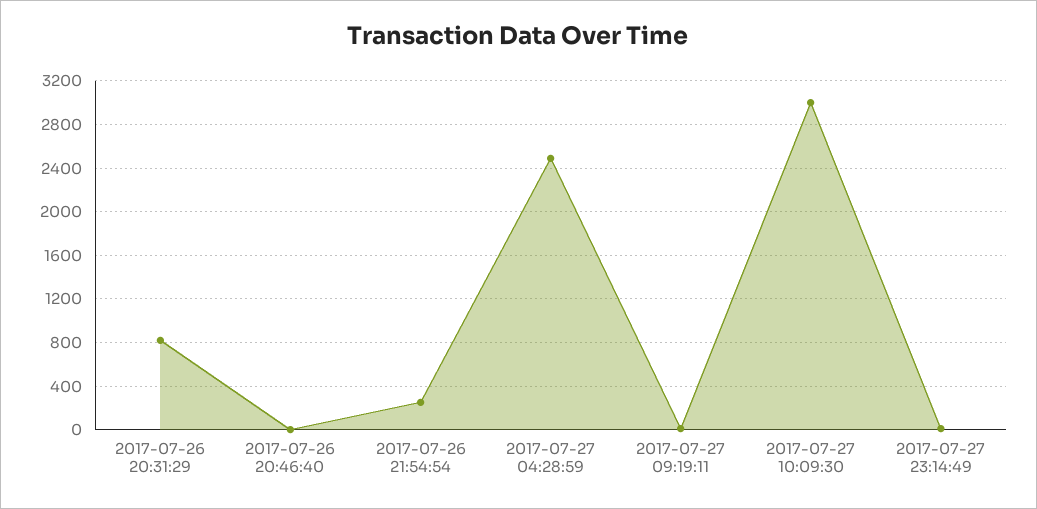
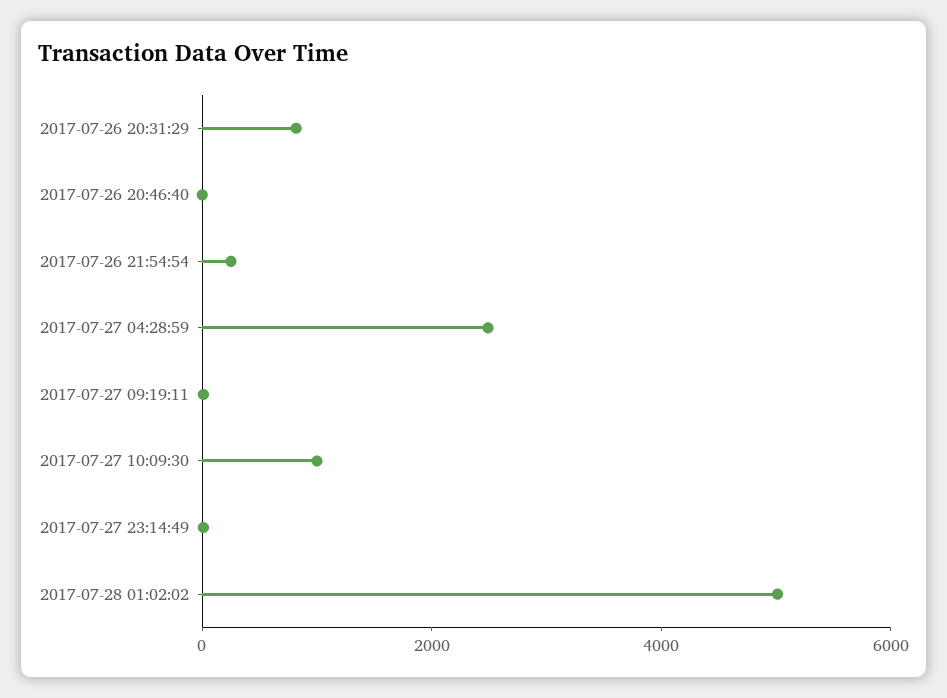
2017-07-27 10:09:30: 3000 -> 1000
2017-07-28 01:02:02: none -> 5000

